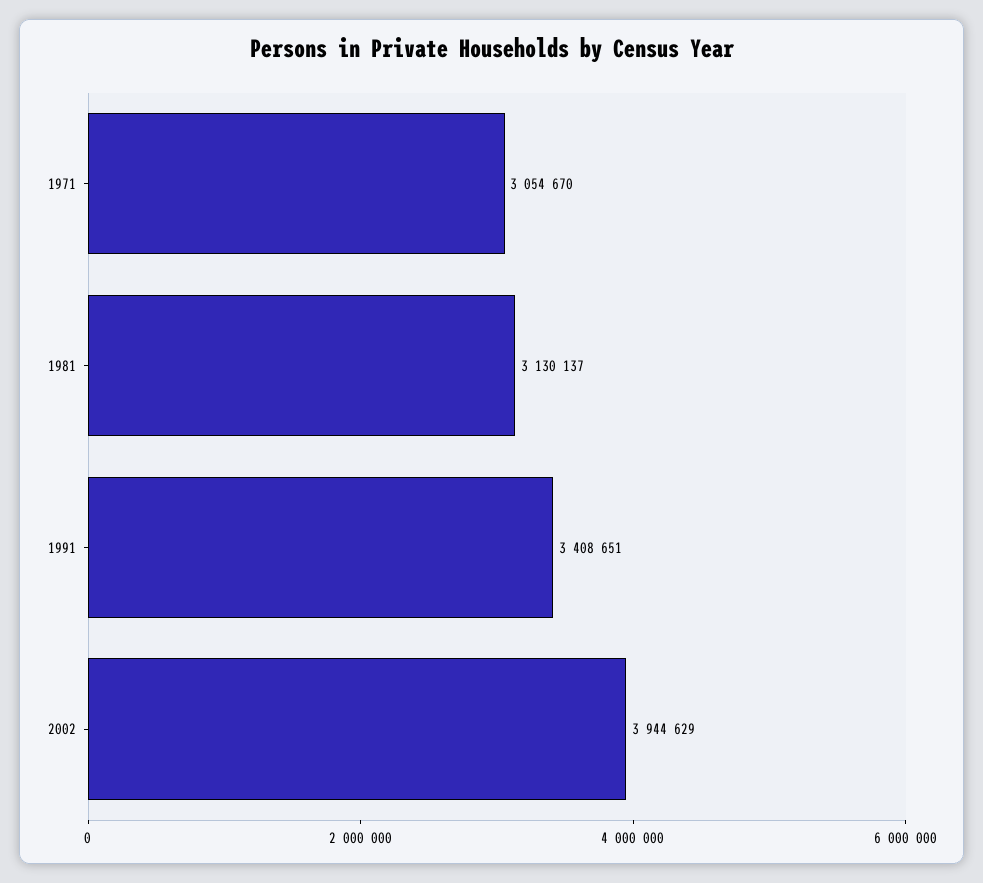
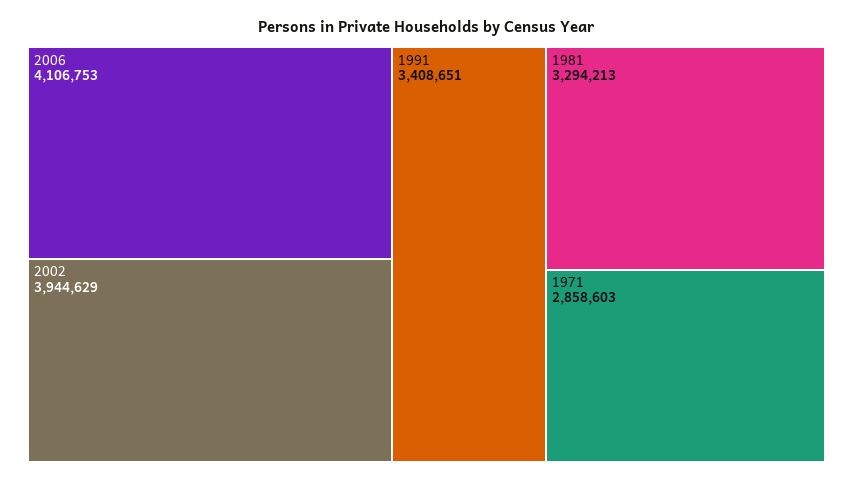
1971: 3054670 -> 2858603
1981: 3130137 -> 3294213
2006: none -> 4106753

